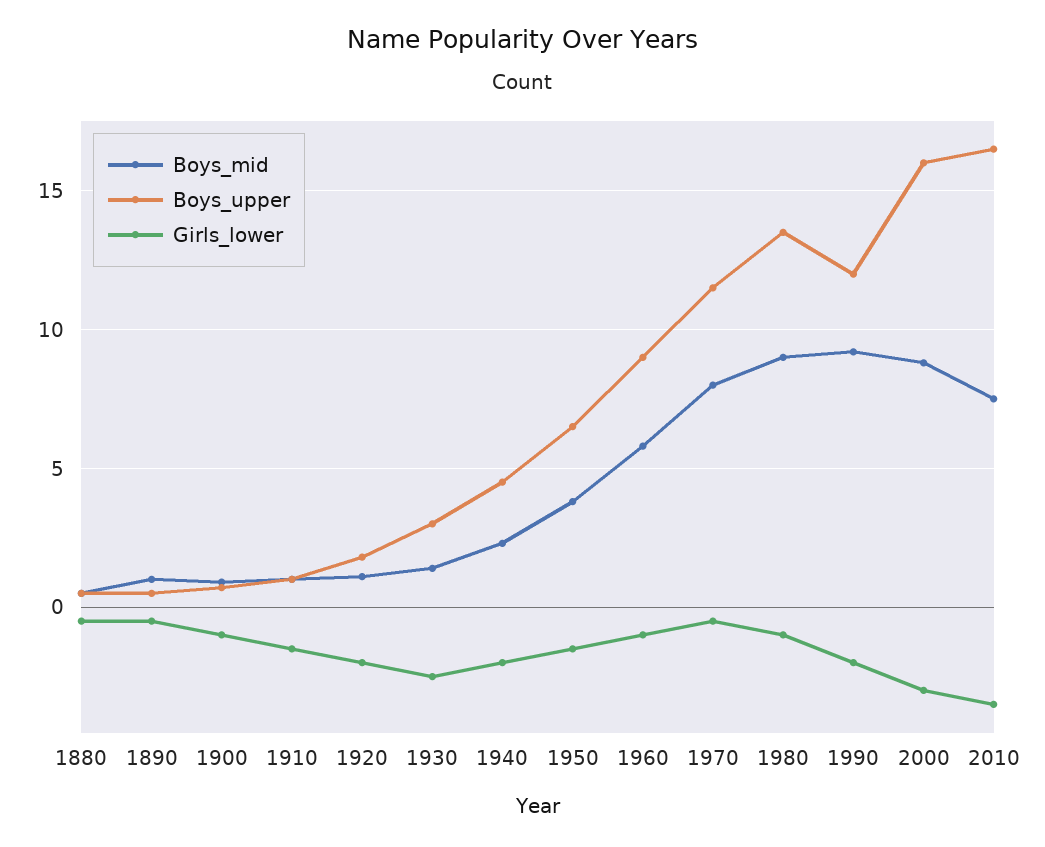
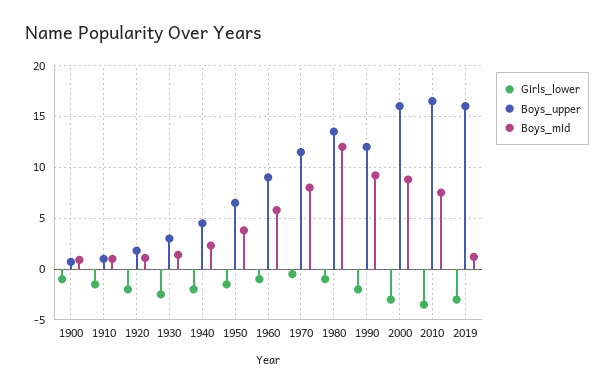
Boys_mid, 1880: 0.5 -> none
Boys_upper, 1880: 0.5 -> none
Girls_lower, 1880: -0.5 -> none
Boys_mid, 1890: 1 -> none
Boys_upper, 1890: 0.5 -> none
Girls_lower, 1890: -0.5 -> none
Boys_mid, 1980: 9 -> 12
Girls_lower, 2019: none -> -3
Boys_upper, 2019: none -> 16
Boys_mid, 2019: none -> 1

